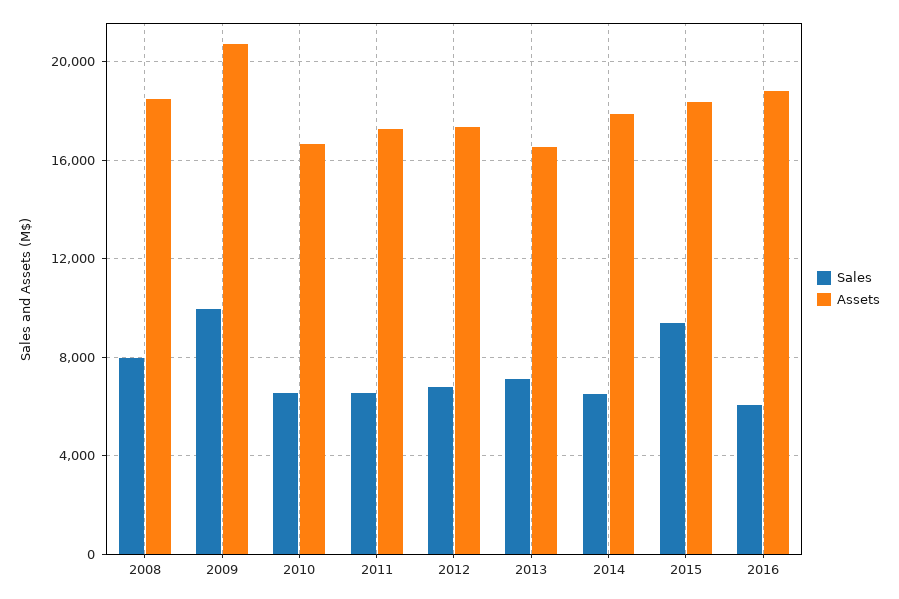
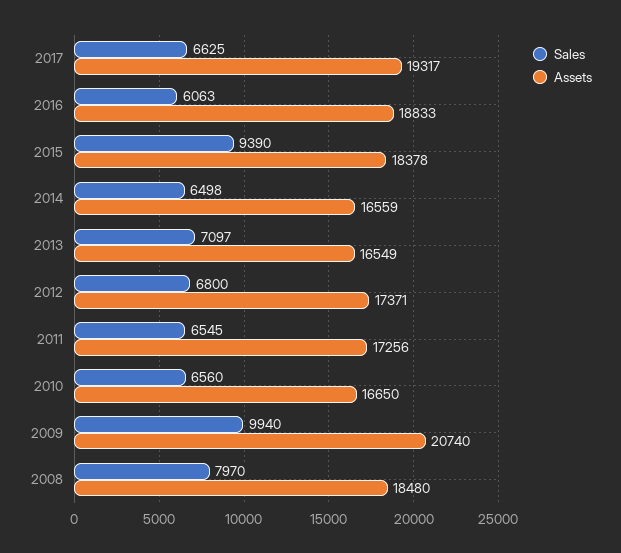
Assets, 2014: 18000 -> 16559
Sales, 2017: none -> 6625
Assets, 2017: none -> 19317

